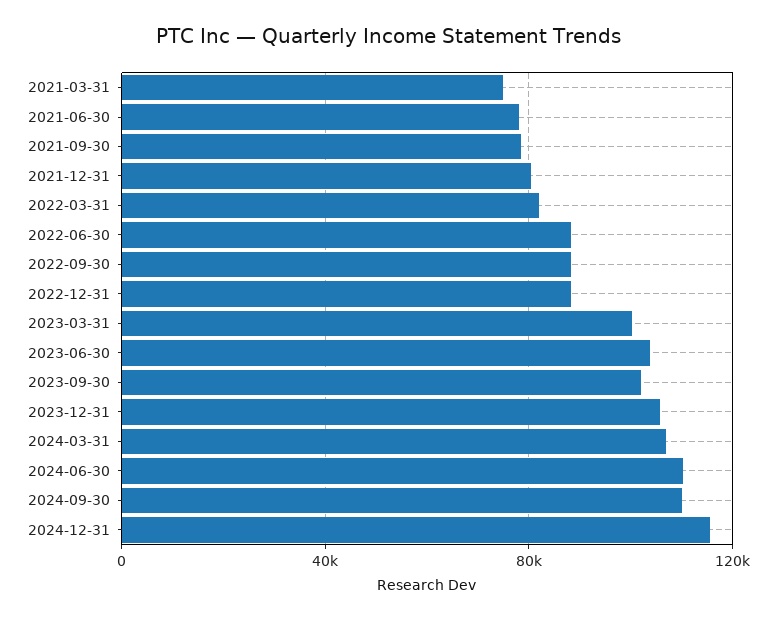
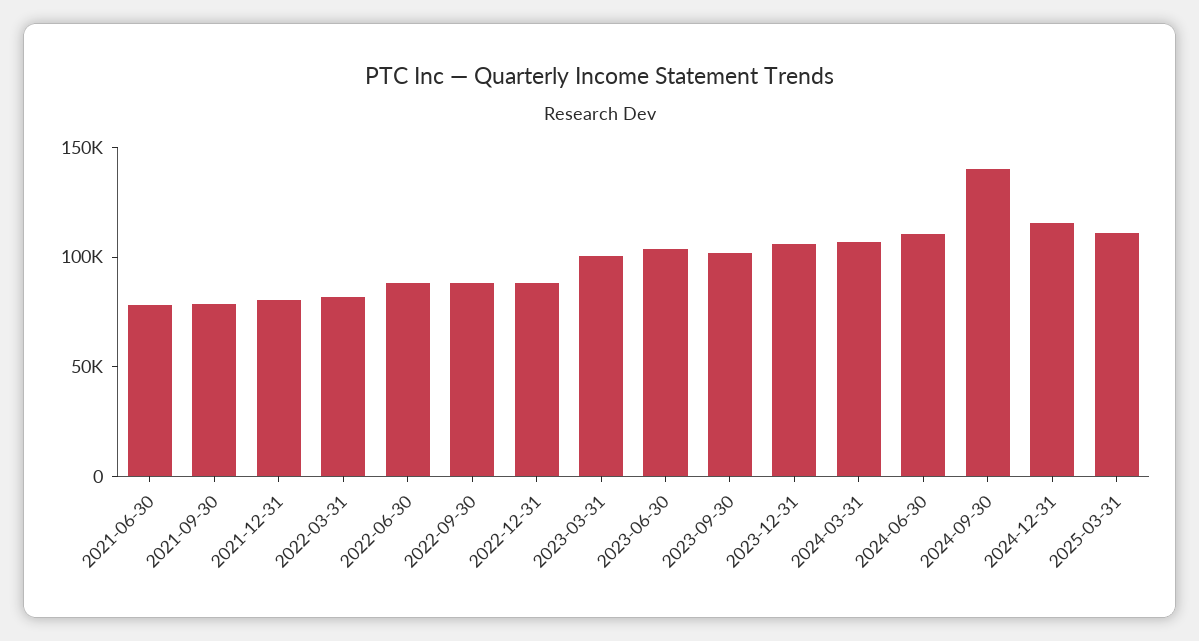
2021-03-31: 75000 -> none
2024-09-30: 110000 -> 140000
2025-03-31: none -> 110000

